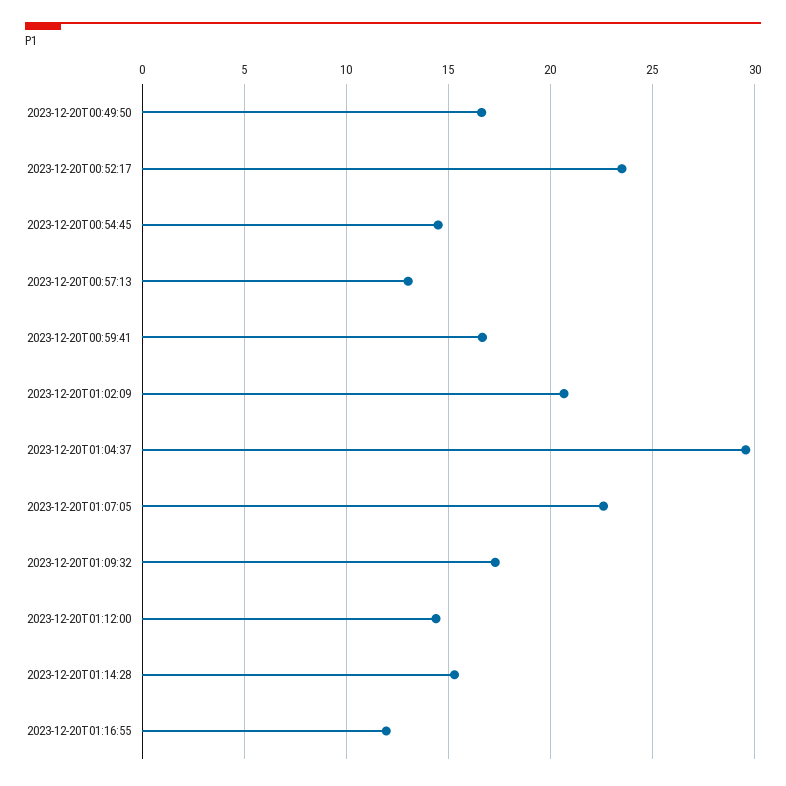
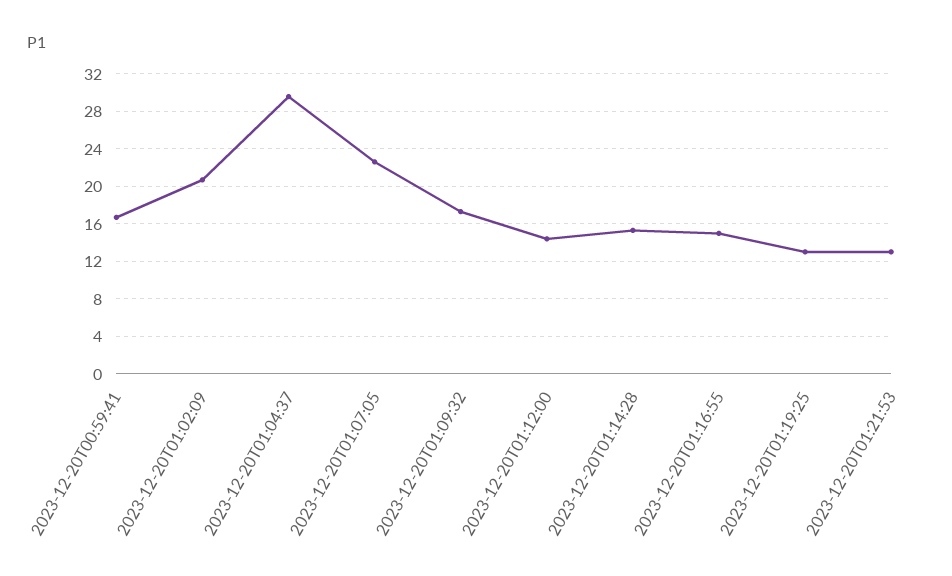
2023-12-20T00:49:50: 16.5 -> none
2023-12-20T00:52:17: 23.5 -> none
2023-12-20T00:54:45: 14.5 -> none
2023-12-20T00:57:13: 13 -> none
2023-12-20T01:16:55: 12 -> 15
2023-12-20T01:19:25: none -> 13
2023-12-20T01:21:53: none -> 13

